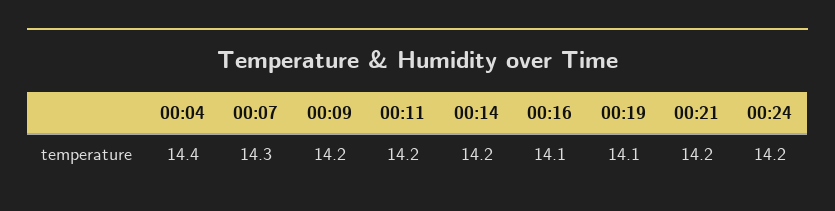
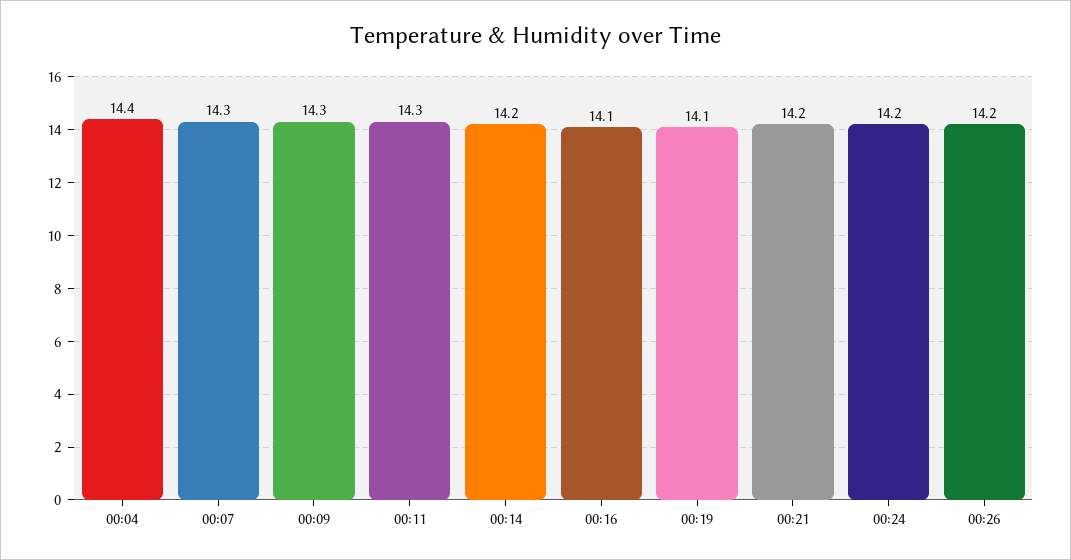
00:09: 14.2 -> 14.3
00:11: 14.2 -> 14.3
00:26: none -> 14.2

